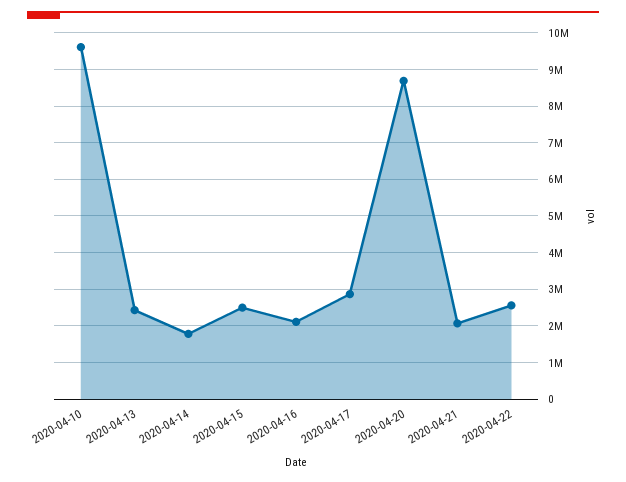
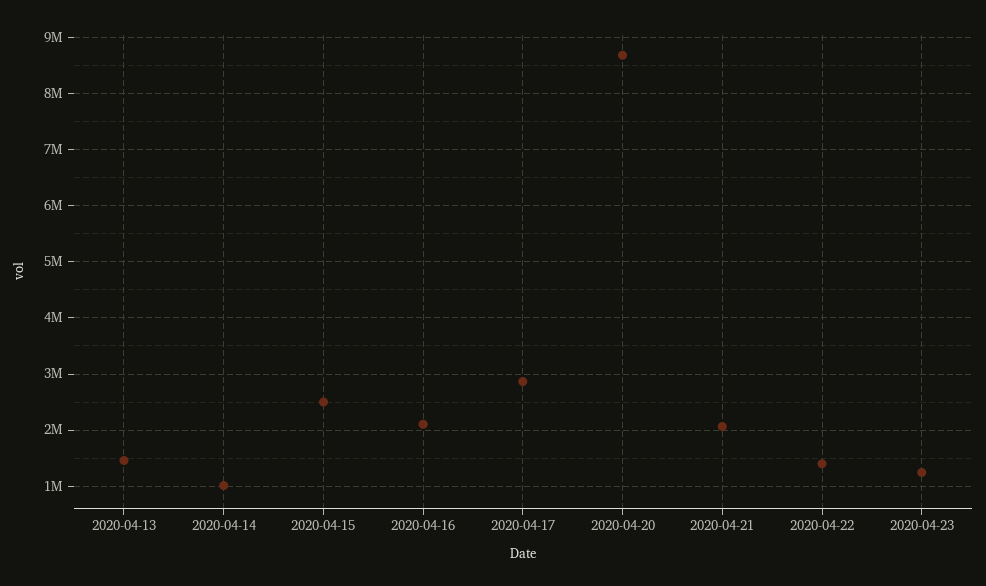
2020-04-10: 9600000 -> none
2020-04-13: 2400000 -> 1400000
2020-04-14: 1800000 -> 1000000
2020-04-22: 2600000 -> 1400000
2020-04-23: none -> 1200000

